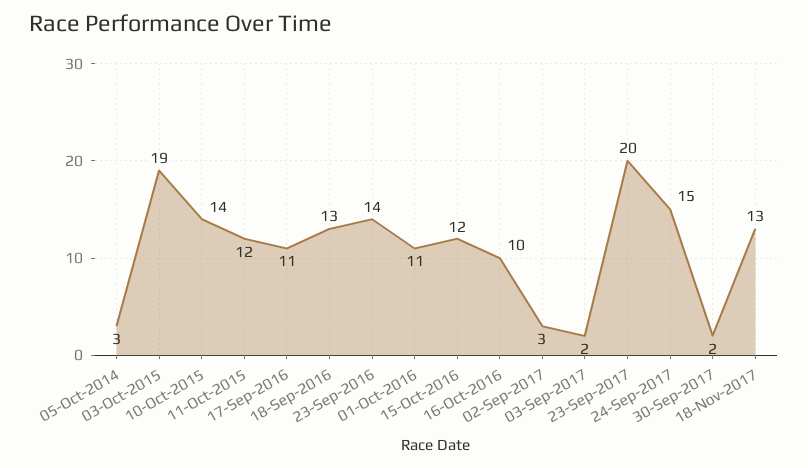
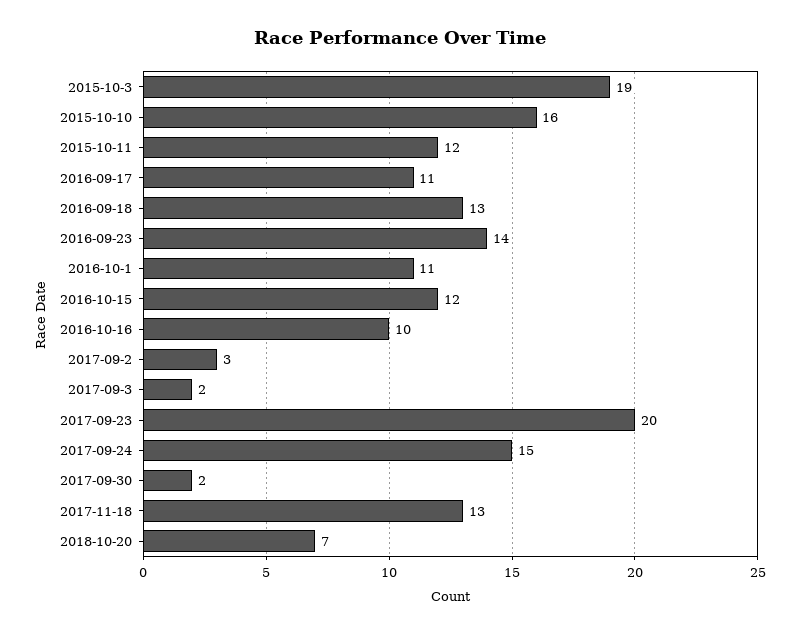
05-Oct-2014: 3 -> none
10-Oct-2015: 14 -> 16
2018-10-20: none -> 7

